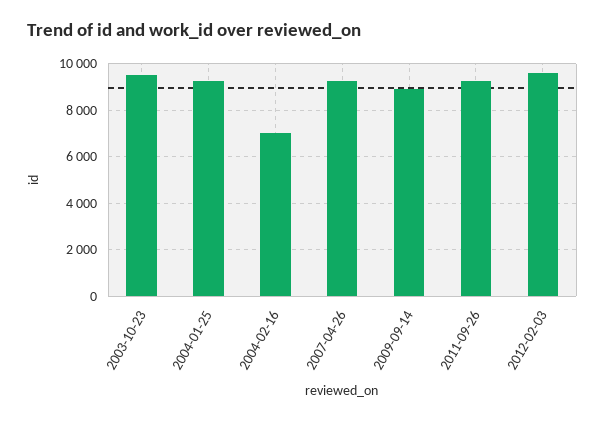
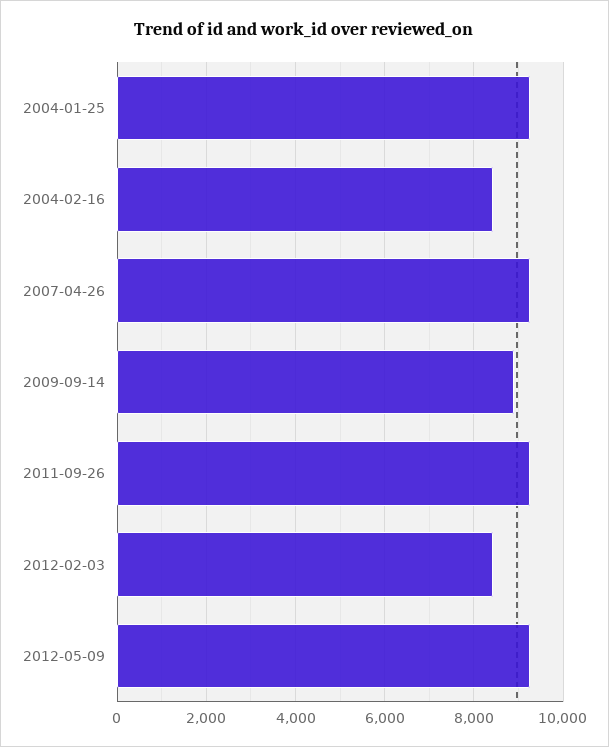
2003-10-23: 9500 -> none
2004-02-16: 7000 -> 8400
2012-02-03: 9500 -> 8400
2012-05-09: none -> 9200

